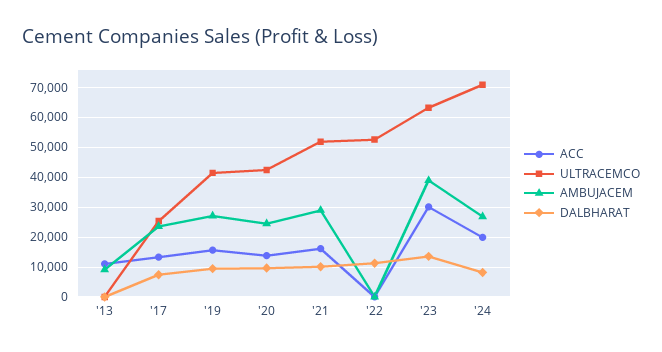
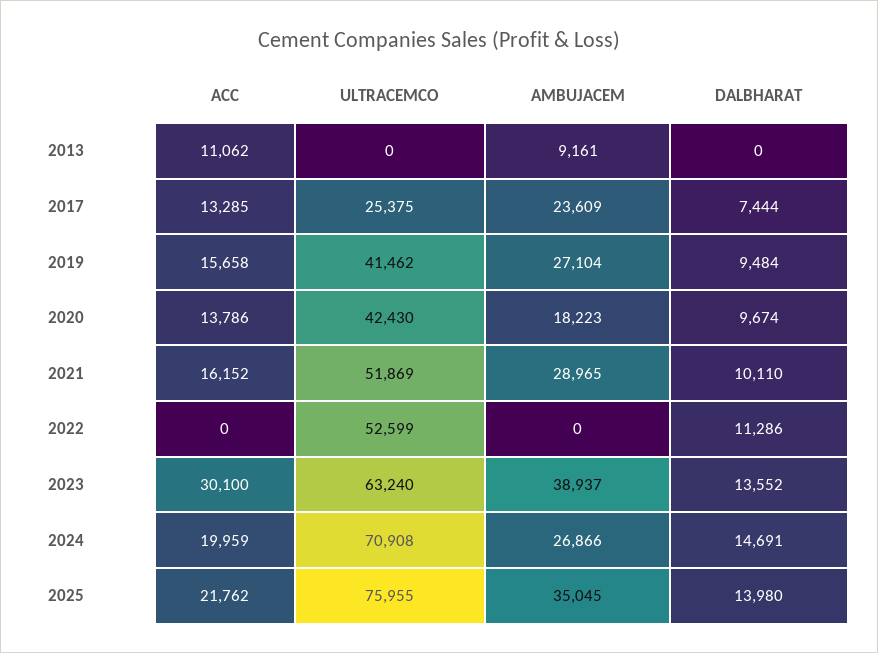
AMBUJACEM, '20: 25000 -> 18223
DALBHARAT, '24: 7500 -> 14691
ACC, 2025: none -> 21762
ULTRACEMCO, 2025: none -> 75955
AMBUJACEM, 2025: none -> 35045
DALBHARAT, 2025: none -> 13980

